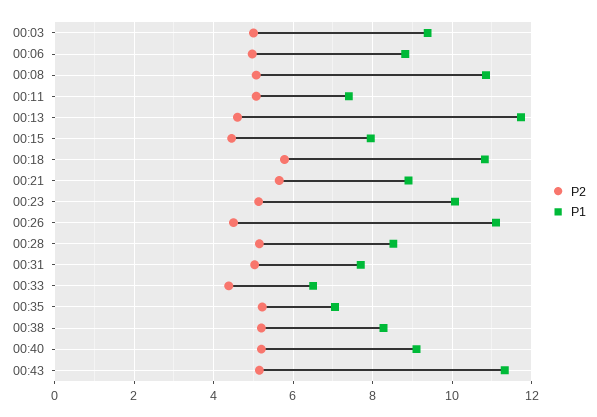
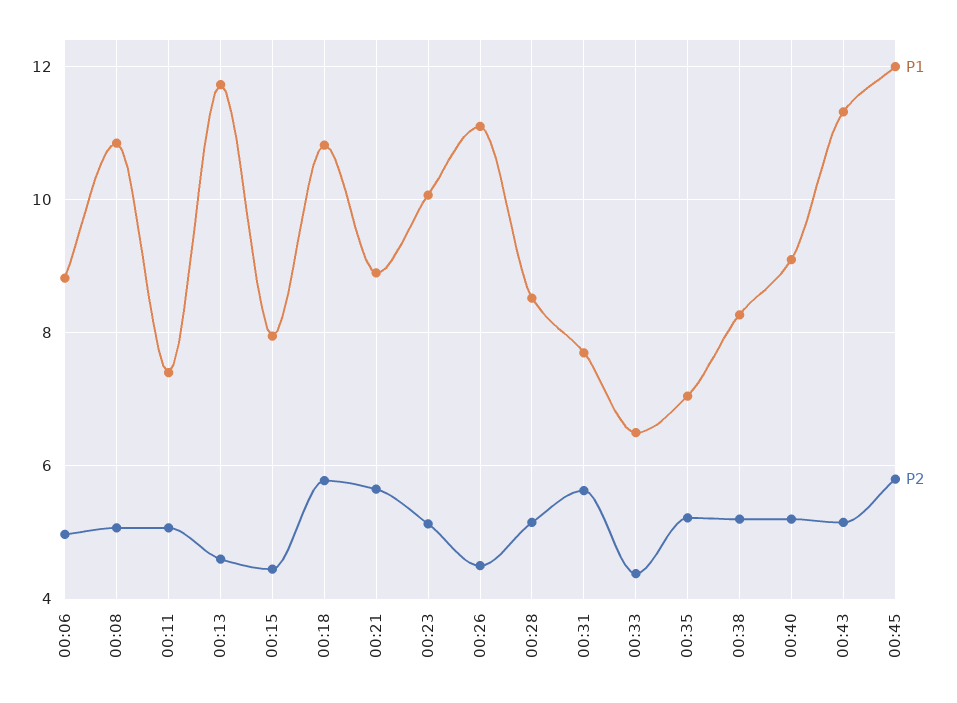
P2, 00:03: 5 -> none
P1, 00:03: 9.4 -> none
P2, 00:31: 5 -> 5.6
P1, 00:45: none -> 12
P2, 00:45: none -> 5.8

